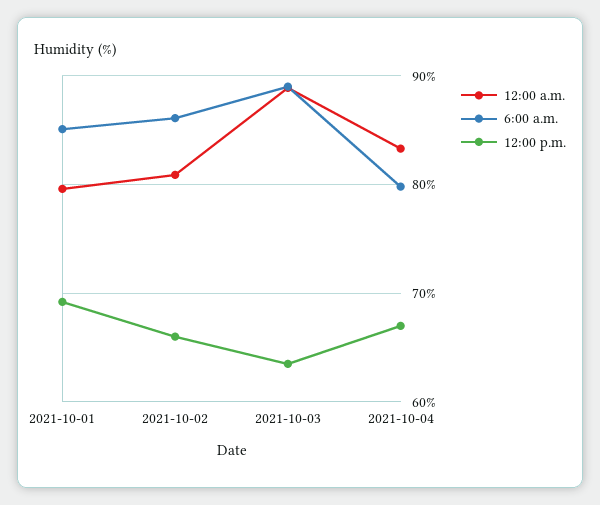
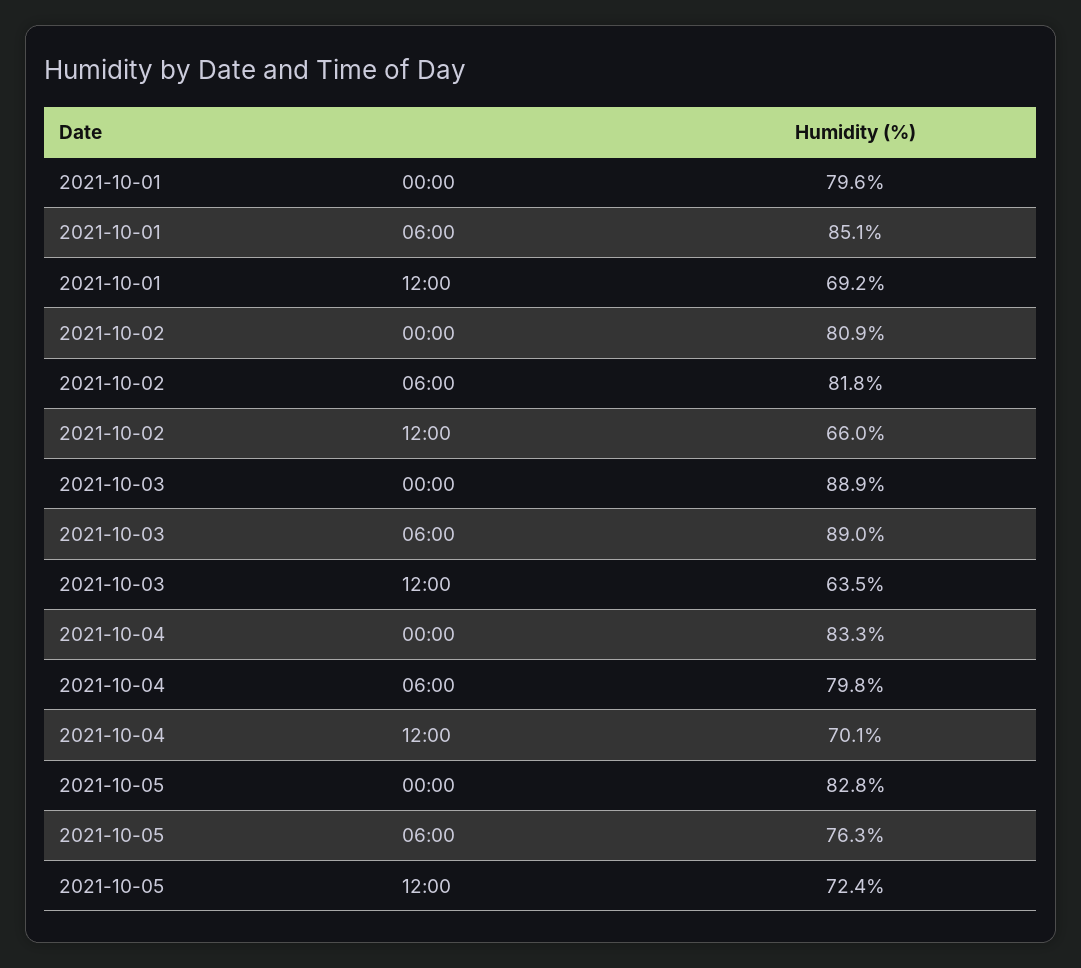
6:00 a.m., 2021-10-02: 86 -> 81.8
12:00 p.m., 2021-10-04: 67 -> 70.1
12:00 a.m., 2021-10-05: none -> 82.8
6:00 a.m., 2021-10-05: none -> 76.3
12:00 p.m., 2021-10-05: none -> 72.4

